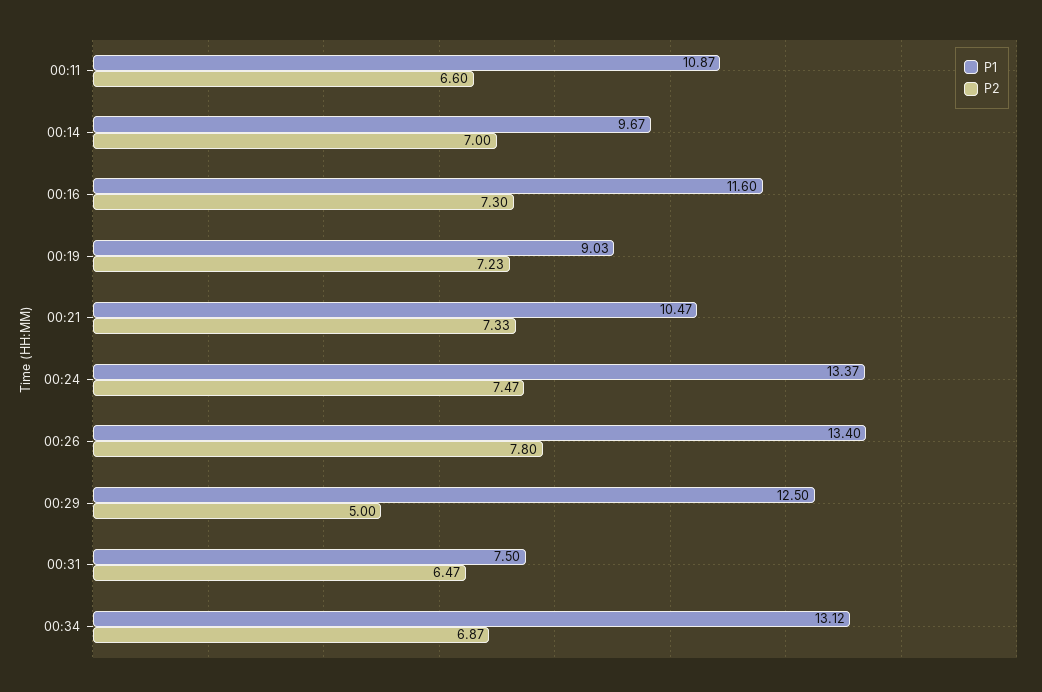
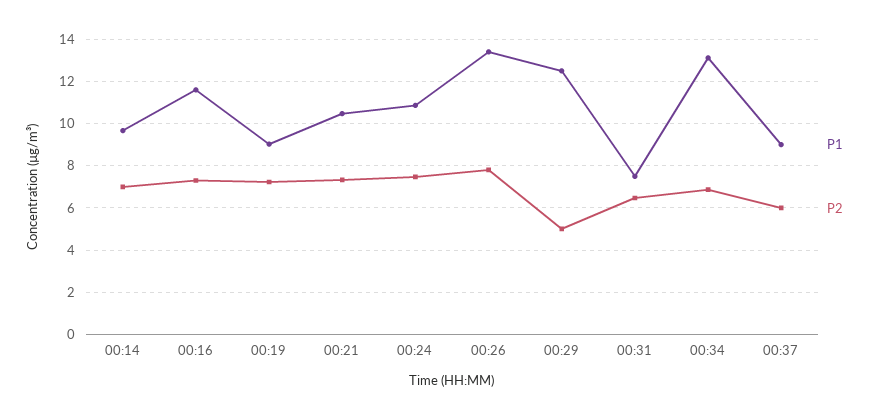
P1, 00:11: 10.87 -> none
P2, 00:11: 6.6 -> none
P1, 00:24: 13.37 -> 11
P1, 00:37: none -> 9
P2, 00:37: none -> 6

